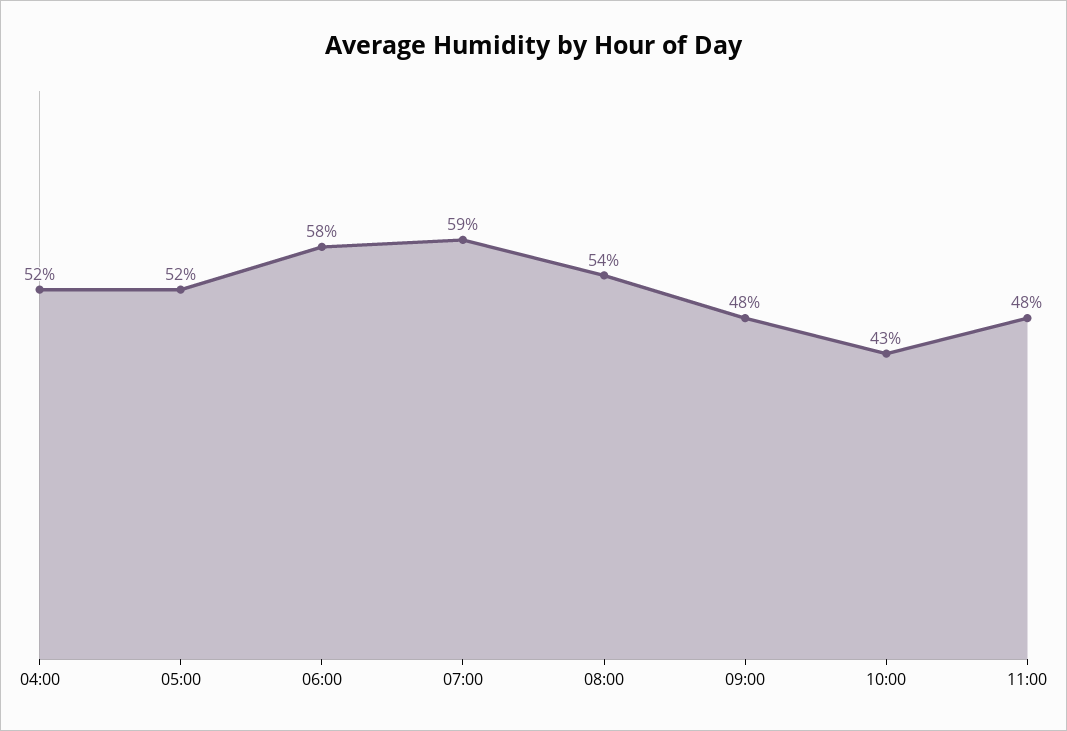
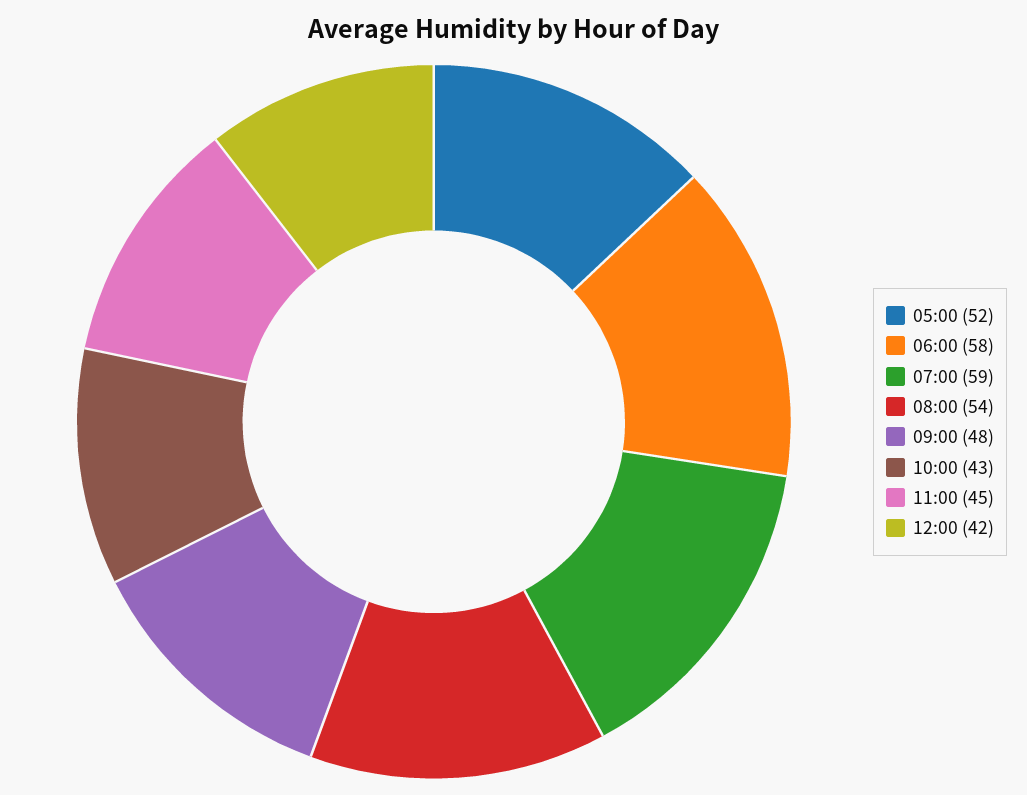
04:00: 52 -> none
11:00: 48 -> 45
12:00: none -> 42

